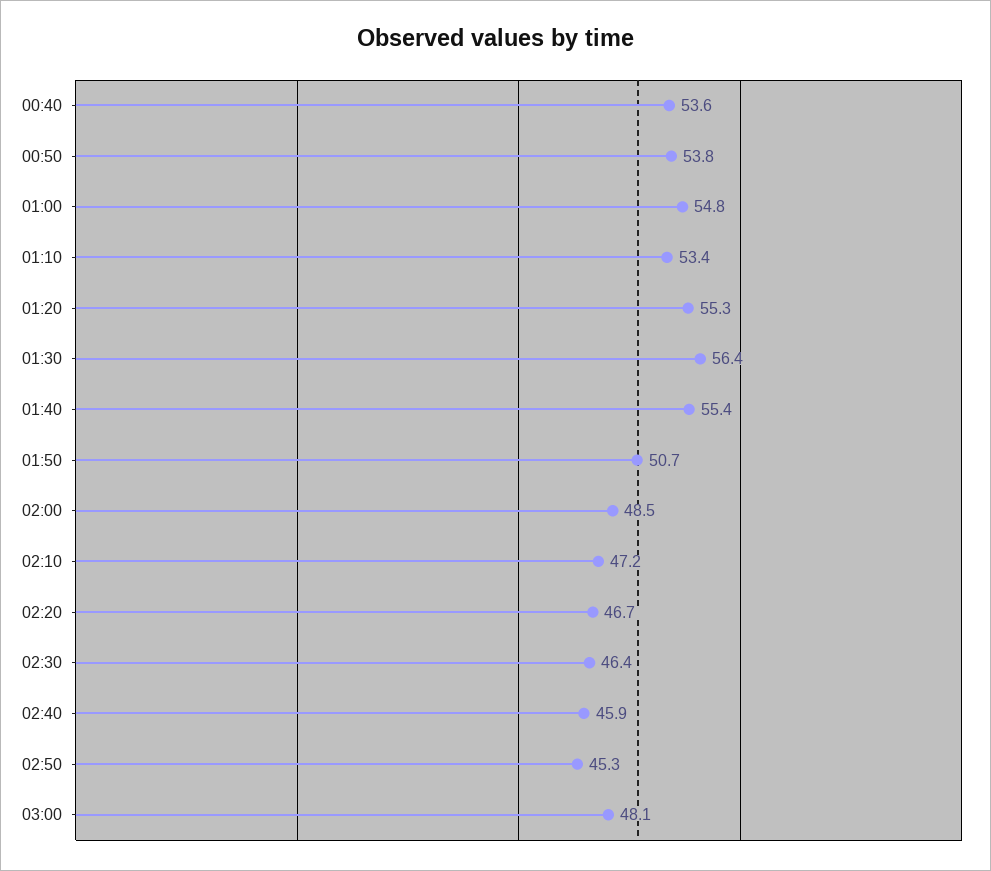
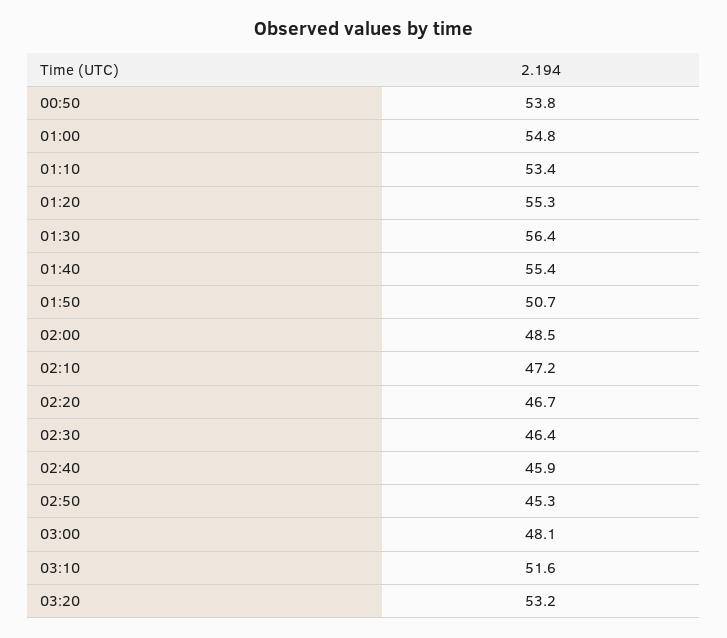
00:40: 53.6 -> none
03:10: none -> 51.6
03:20: none -> 53.2

